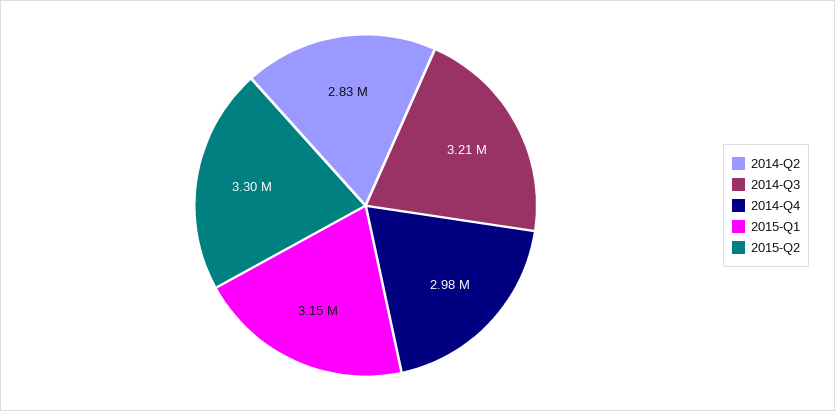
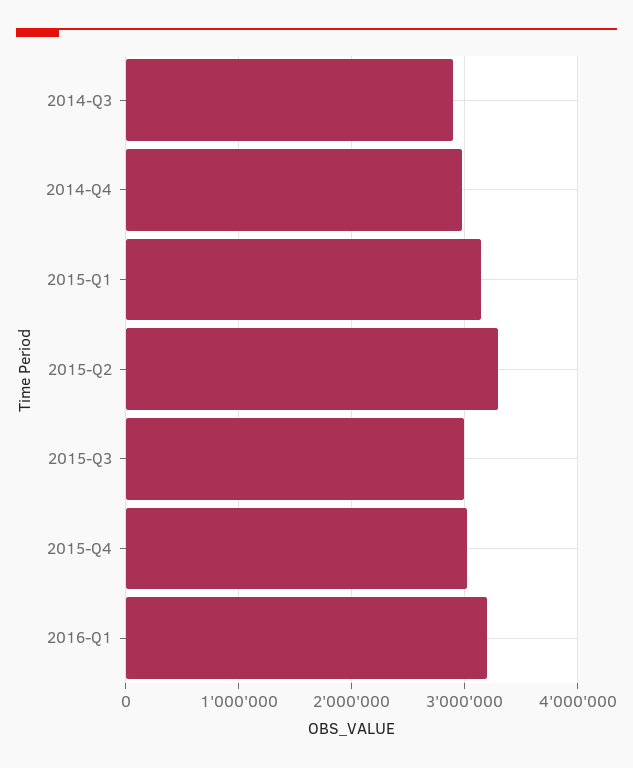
2014-Q2: 2830000 -> none
2014-Q3: 3210000 -> 2900000
2015-Q3: none -> 3000000
2015-Q4: none -> 3000000
2016-Q1: none -> 3200000

